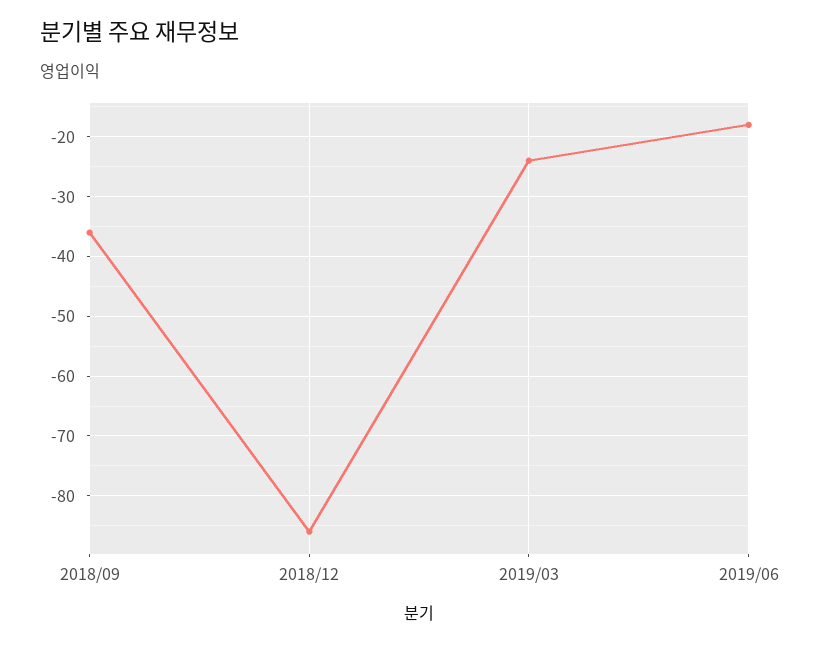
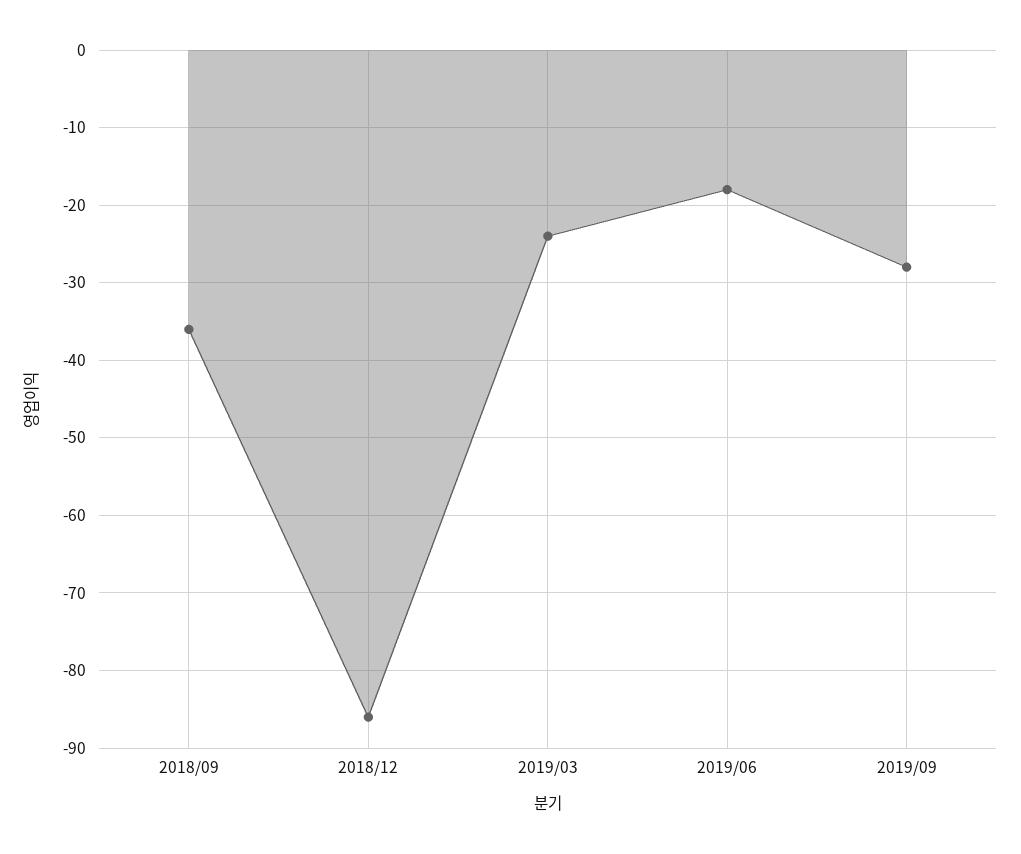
2019/09: none -> -28

